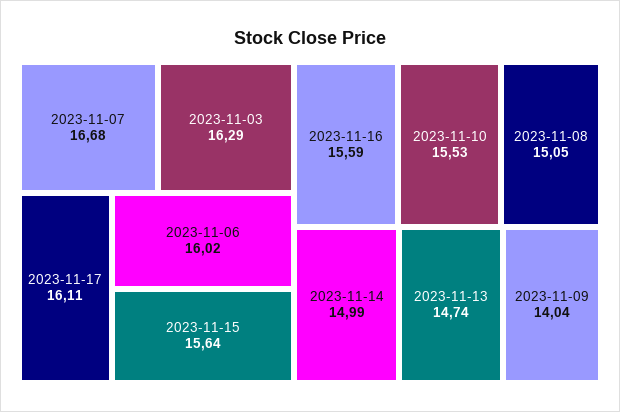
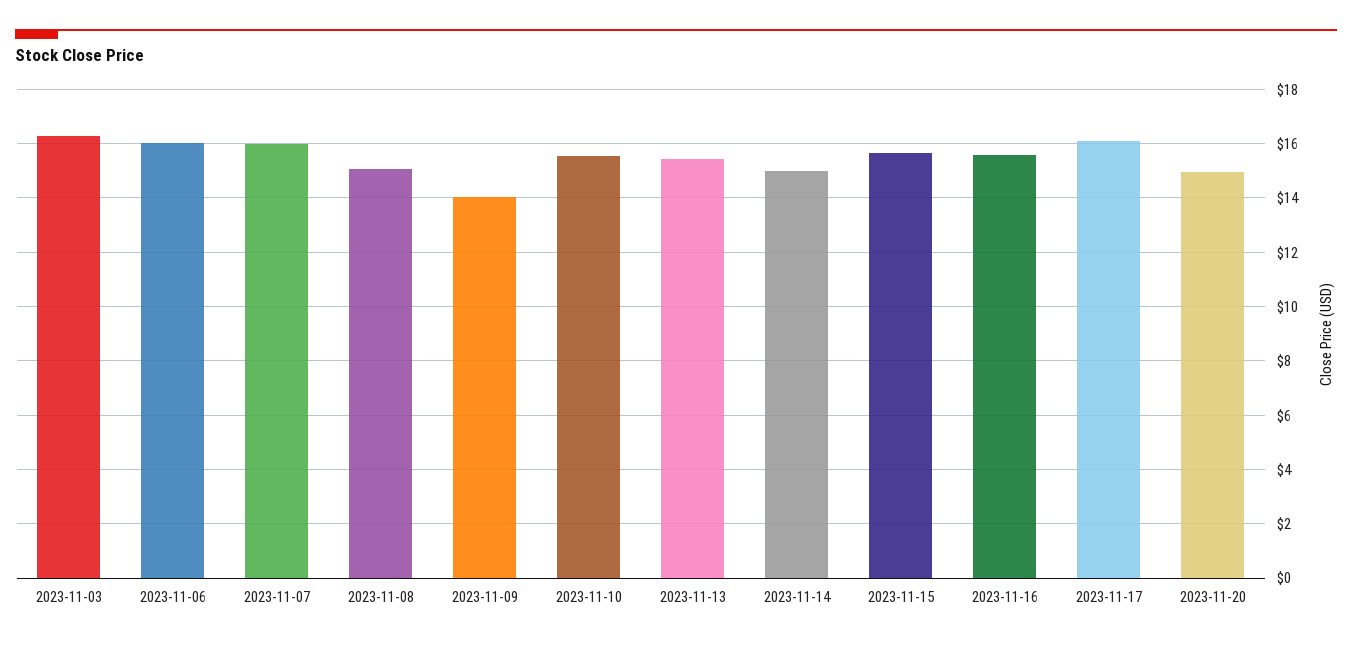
2023-11-07: 16.68 -> 16
2023-11-13: 14.74 -> 15.5
2023-11-20: none -> 15

